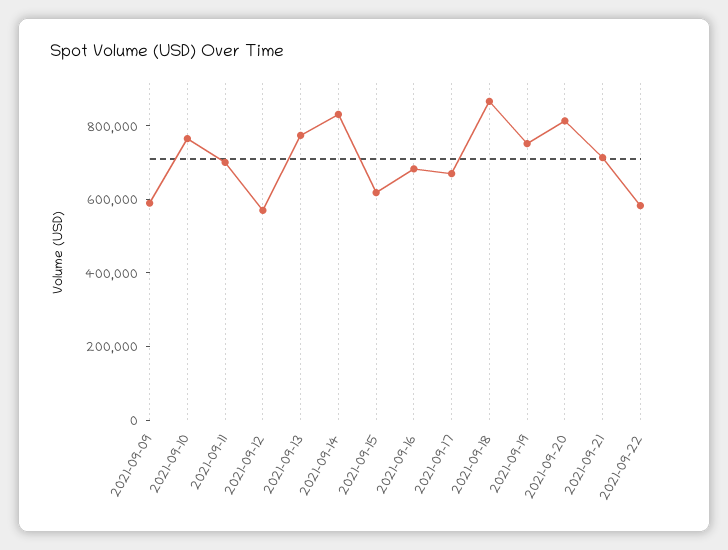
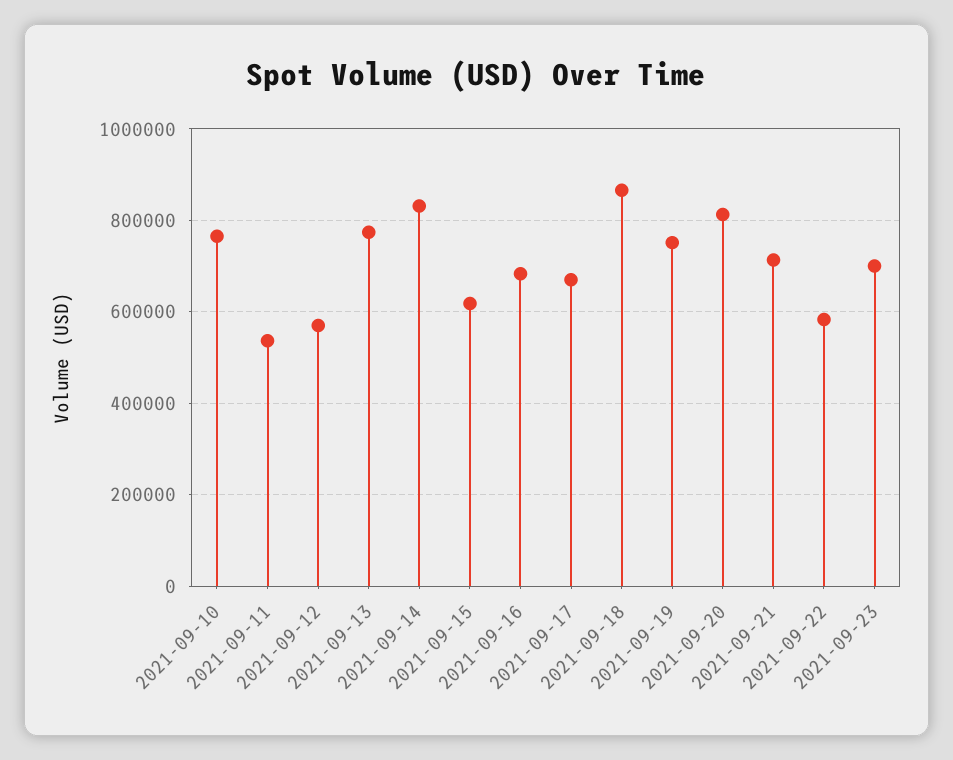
2021-09-09: 600000 -> none
2021-09-11: 700000 -> 540000
2021-09-23: none -> 700000

